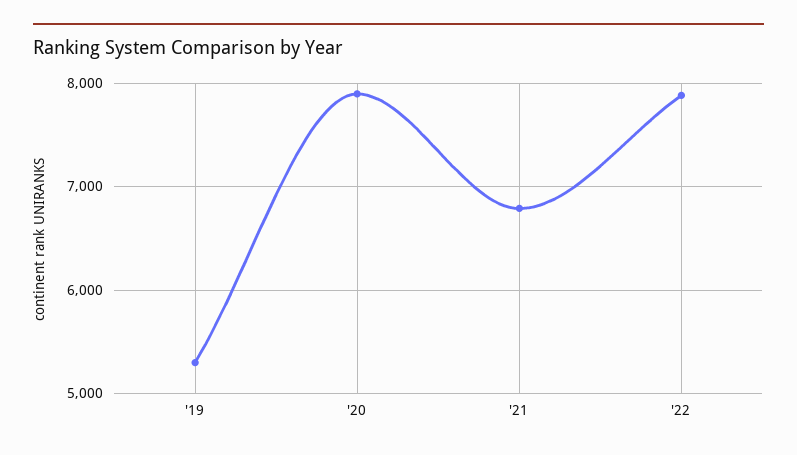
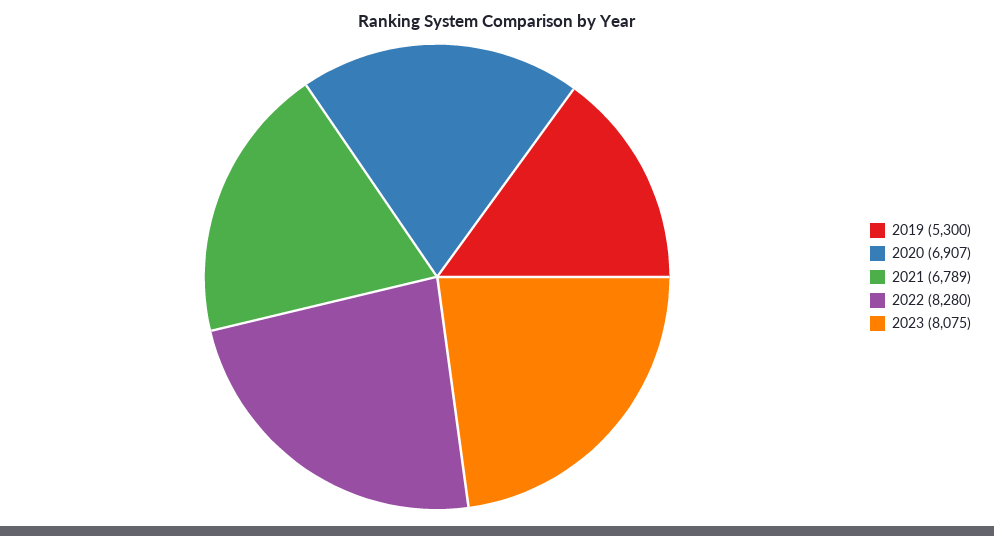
'20: 7900 -> 6907
'22: 7900 -> 8280
2023: none -> 8075

